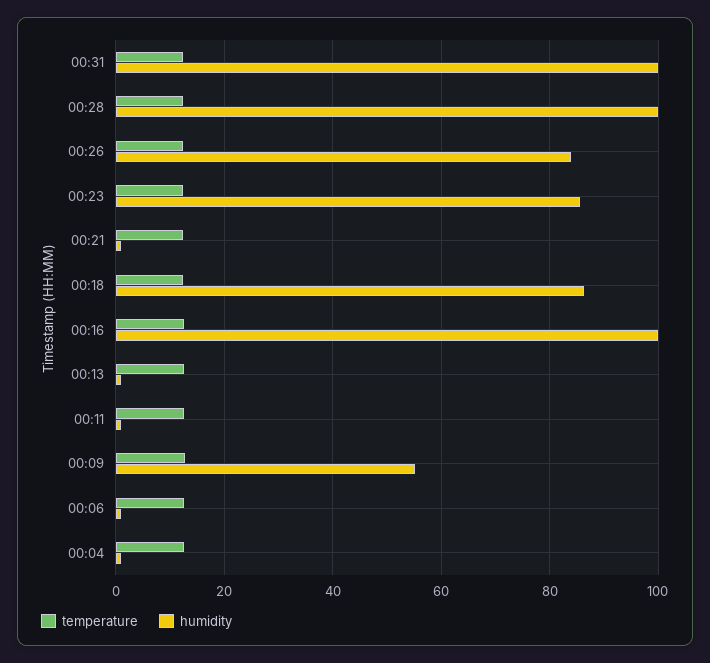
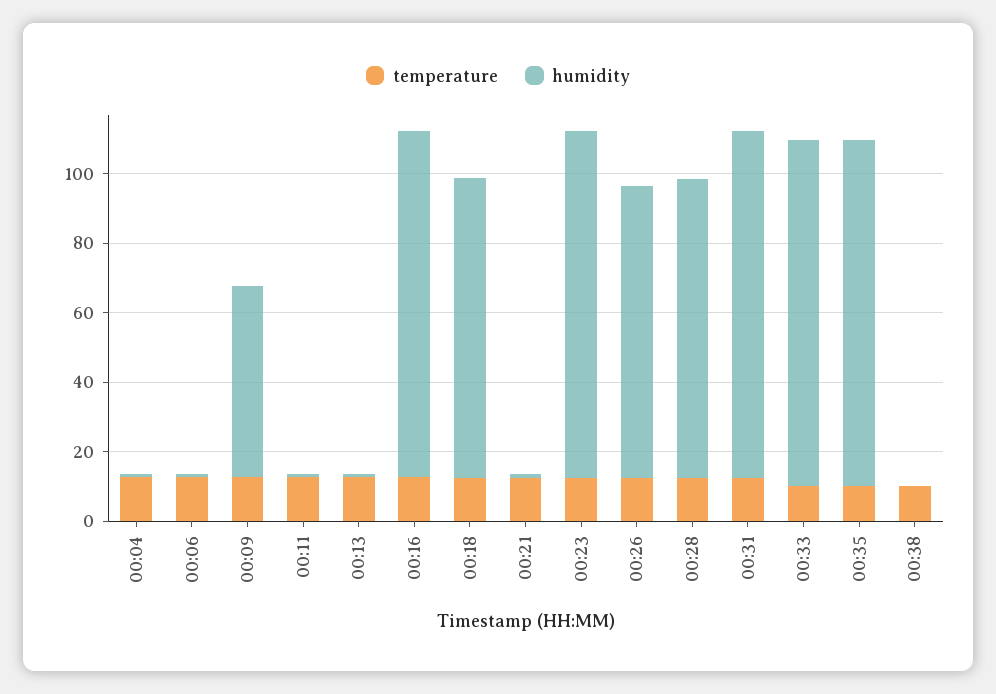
humidity, 00:28: 100 -> 85
humidity, 00:23: 86 -> 100
temperature, 00:33: none -> 10
humidity, 00:33: none -> 100
temperature, 00:35: none -> 10
humidity, 00:35: none -> 100
temperature, 00:38: none -> 10
humidity, 00:38: none -> 0

